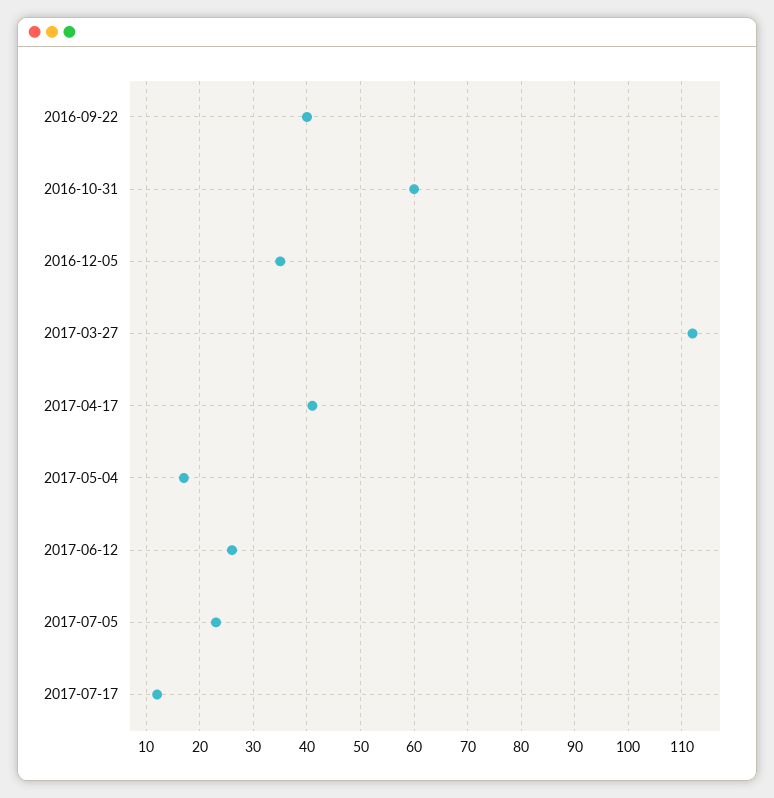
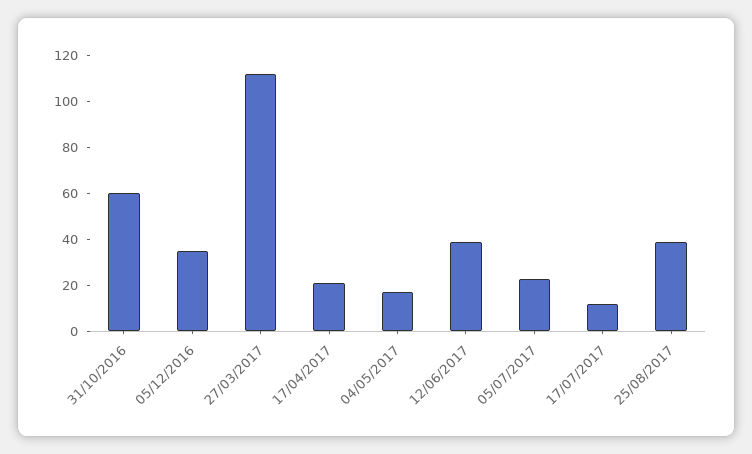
2016-09-22: 40 -> none
2017-04-17: 40 -> 20
2017-06-12: 25 -> 40
25/08/2017: none -> 40

